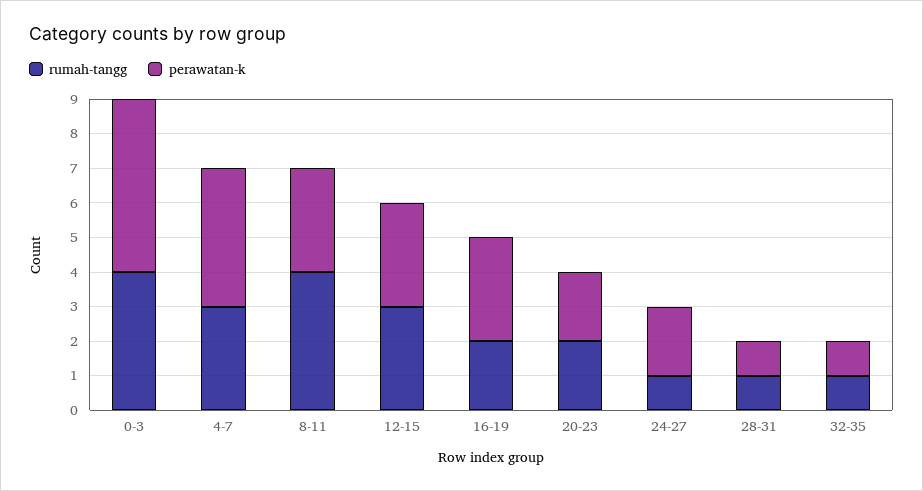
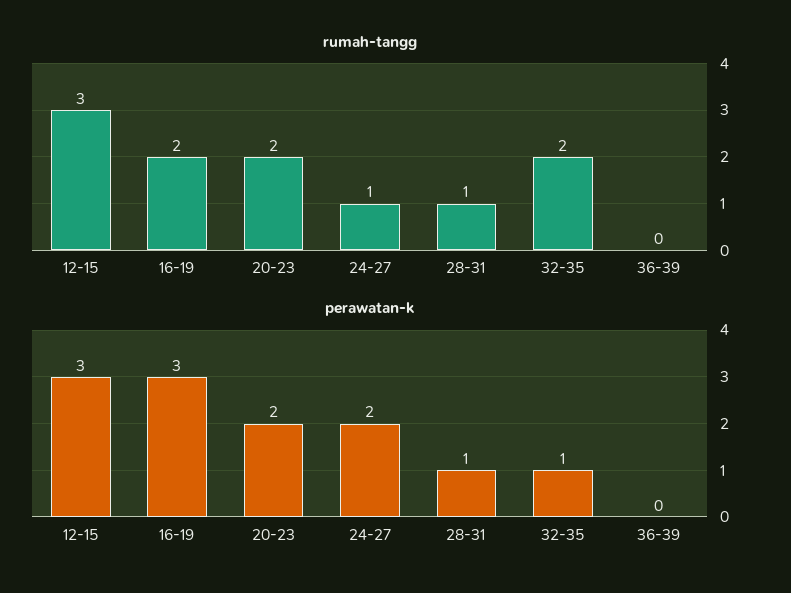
rumah-tangg, 0-3: 4 -> none
perawatan-k, 0-3: 5 -> none
rumah-tangg, 4-7: 3 -> none
perawatan-k, 4-7: 4 -> none
rumah-tangg, 8-11: 4 -> none
perawatan-k, 8-11: 3 -> none
rumah-tangg, 32-35: 1 -> 2
rumah-tangg, 36-39: none -> 0
perawatan-k, 36-39: none -> 0

